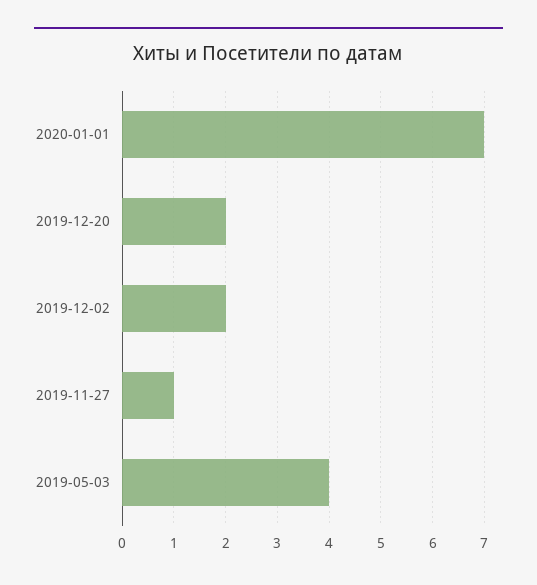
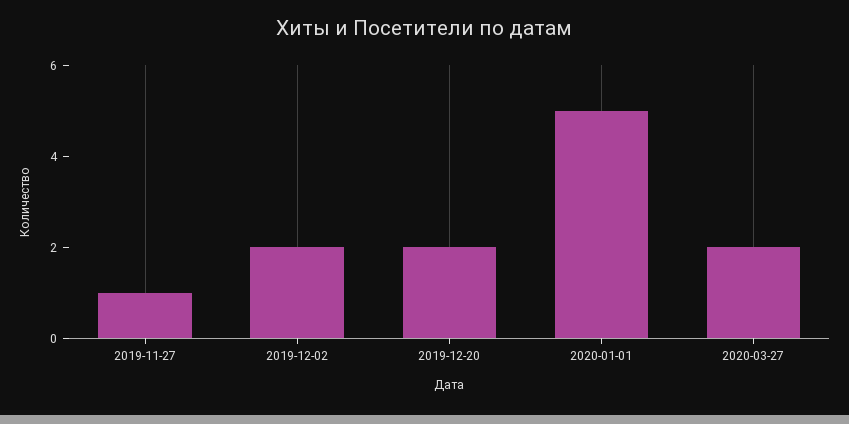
2020-01-01: 7 -> 5
2019-05-03: 4 -> none
2020-03-27: none -> 2

